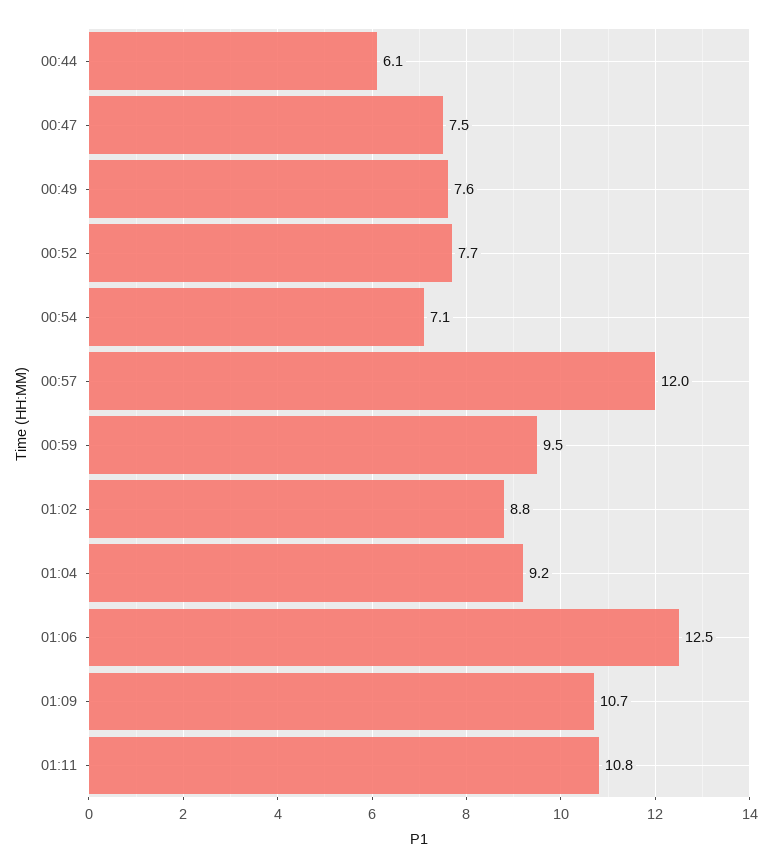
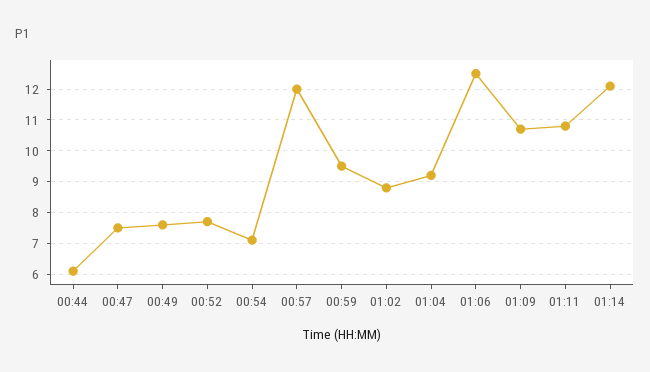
01:14: none -> 12

